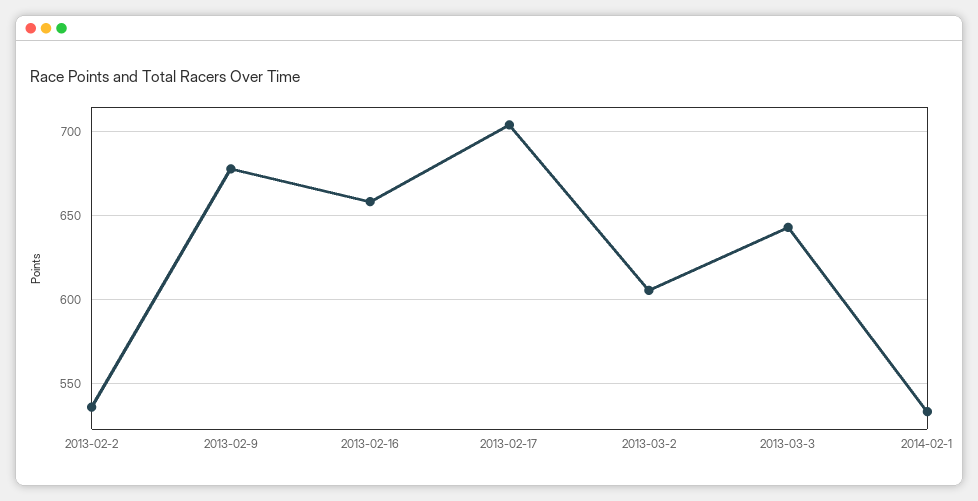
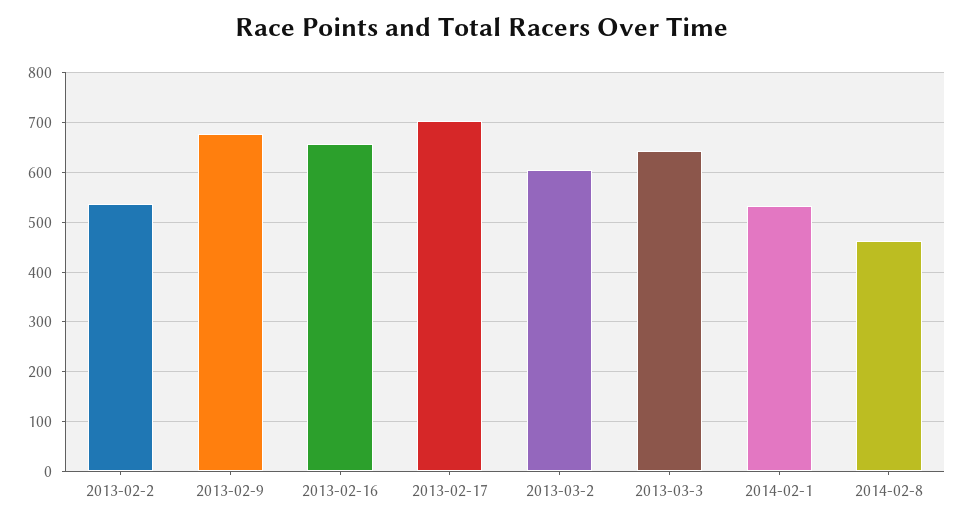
2014-02-8: none -> 460

